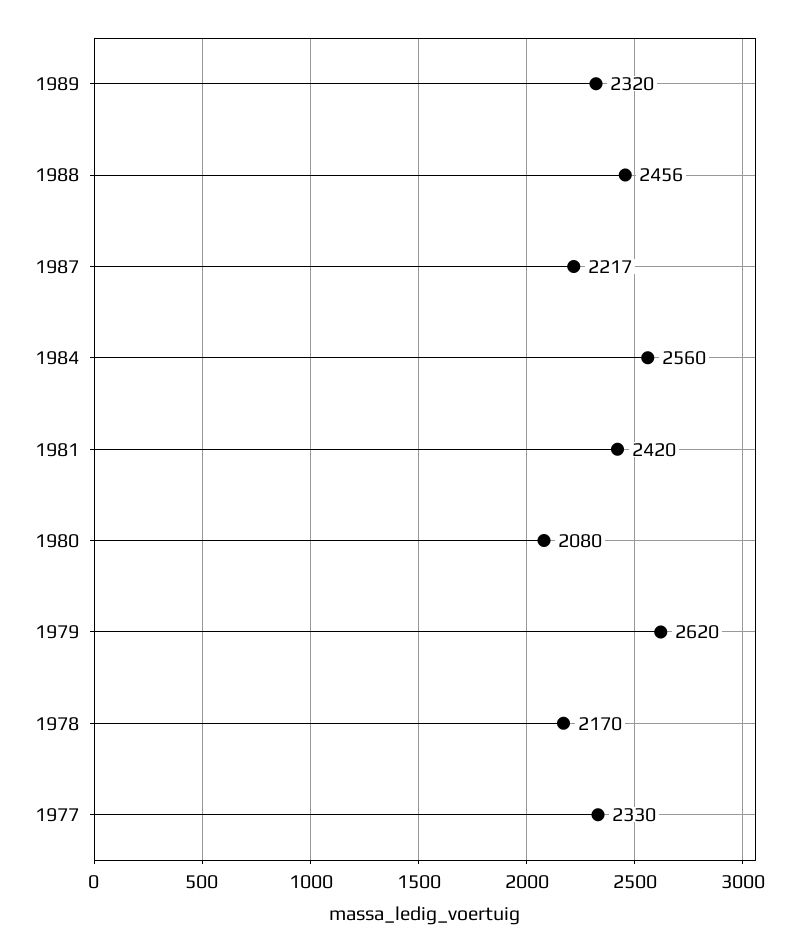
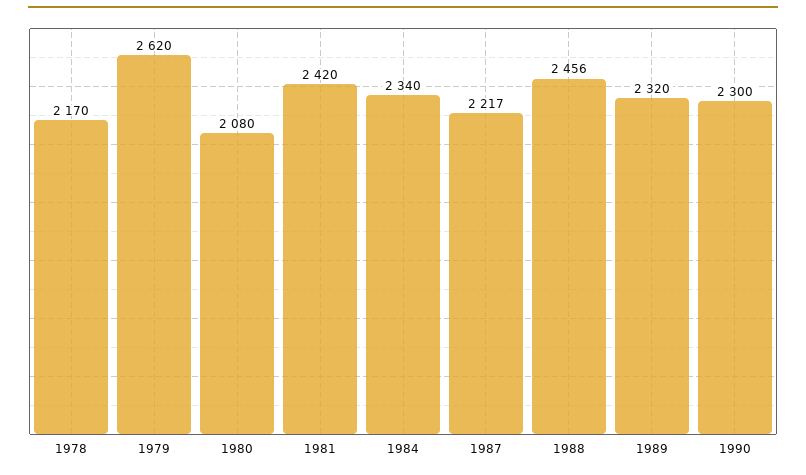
1984: 2560 -> 2340
1977: 2330 -> none
1990: none -> 2300

